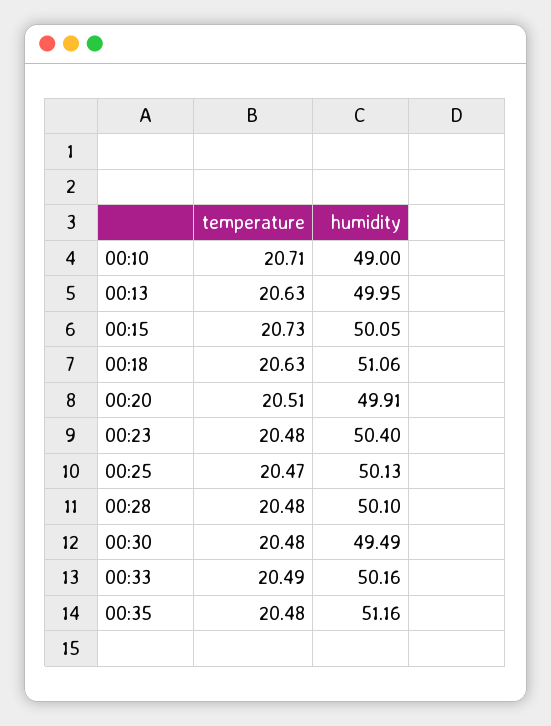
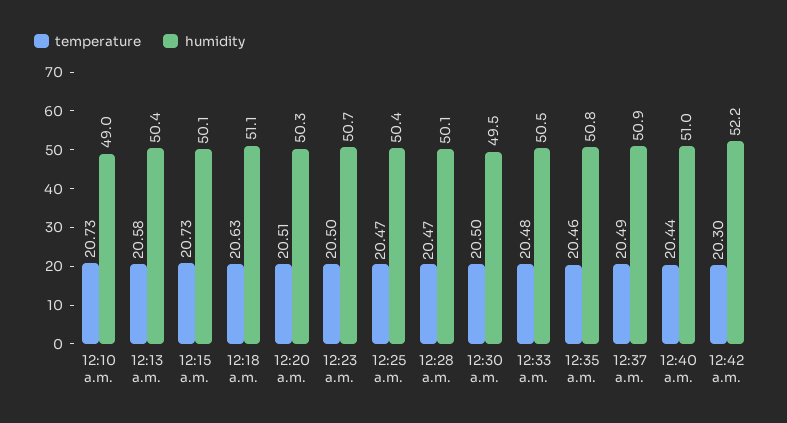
temperature, 00:10: 20.71 -> 20.73
temperature, 00:13: 20.63 -> 20.58
humidity, 00:13: 49.95 -> 50.4
humidity, 00:20: 49.91 -> 50.3
temperature, 00:23: 20.48 -> 20.5
humidity, 00:23: 50.4 -> 50.7
humidity, 00:25: 50.13 -> 50.4
temperature, 00:28: 20.48 -> 20.47
temperature, 00:30: 20.48 -> 20.5
temperature, 00:33: 20.49 -> 20.48
humidity, 00:33: 50.16 -> 50.5
temperature, 00:35: 20.48 -> 20.46
humidity, 00:35: 51.16 -> 50.8
temperature, 12:37 a.m.: none -> 20.49
humidity, 12:37 a.m.: none -> 50.9
temperature, 12:40 a.m.: none -> 20.44
humidity, 12:40 a.m.: none -> 51
temperature, 12:42 a.m.: none -> 20.3
humidity, 12:42 a.m.: none -> 52.2

